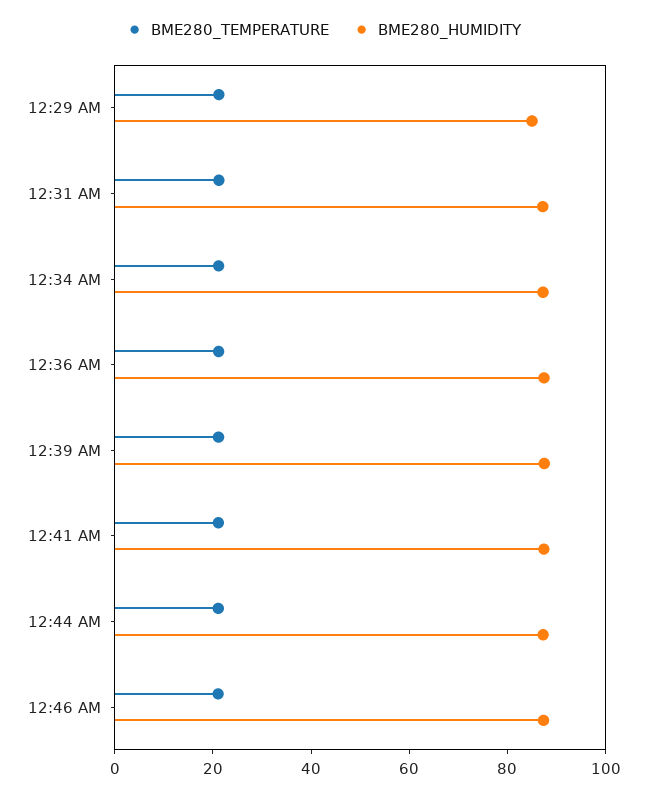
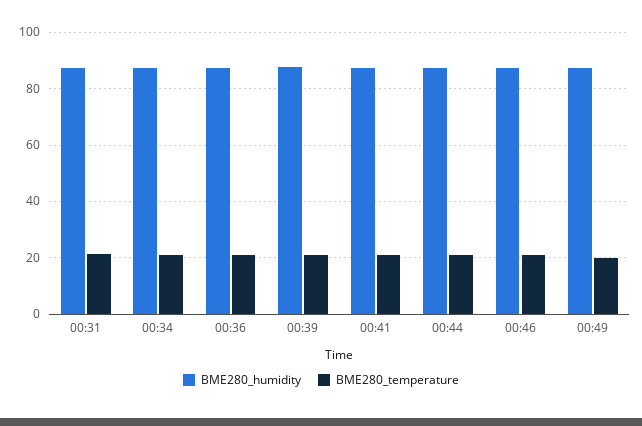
BME280_TEMPERATURE, 12:29 AM: 20 -> none
BME280_HUMIDITY, 12:29 AM: 85 -> none
BME280_HUMIDITY, 00:49: none -> 87.5
BME280_TEMPERATURE, 00:49: none -> 20

